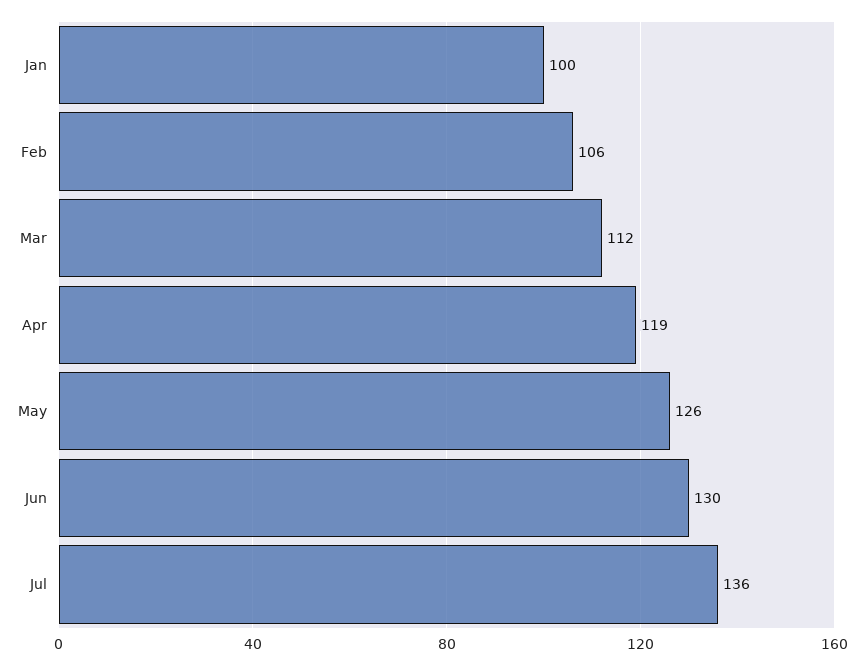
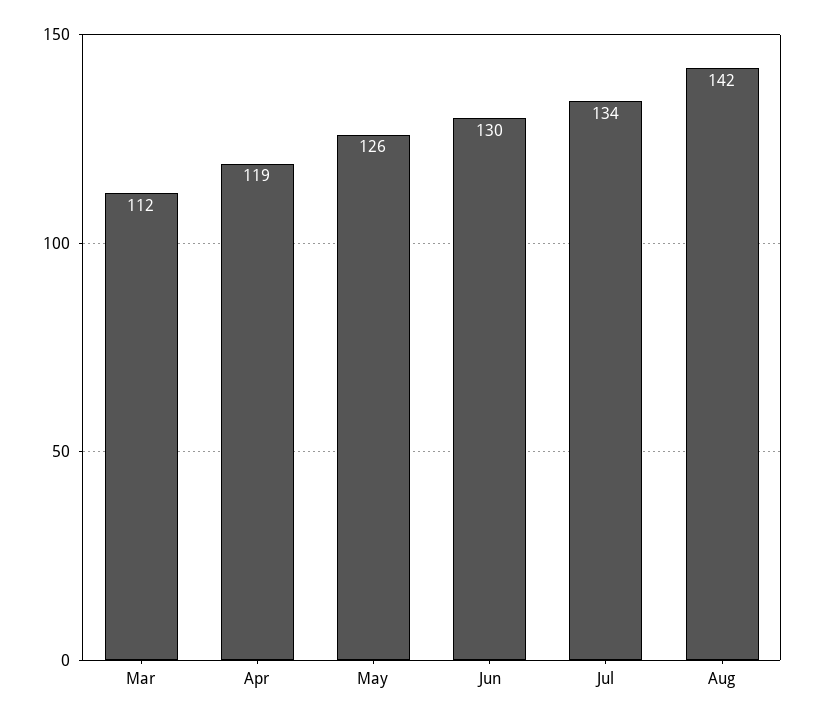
Jan: 100 -> none
Feb: 106 -> none
Jul: 136 -> 134
Aug: none -> 142

